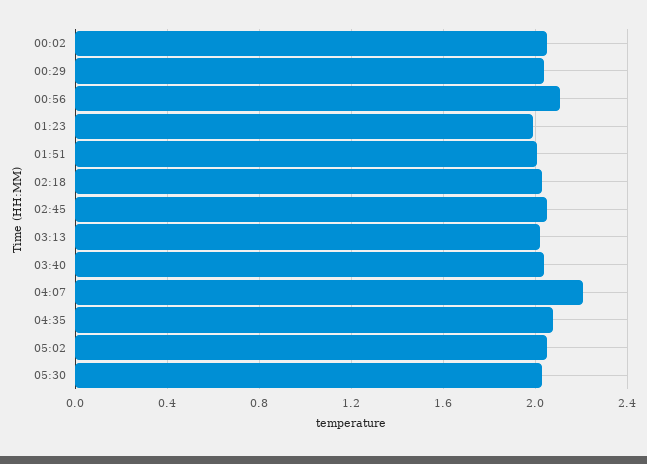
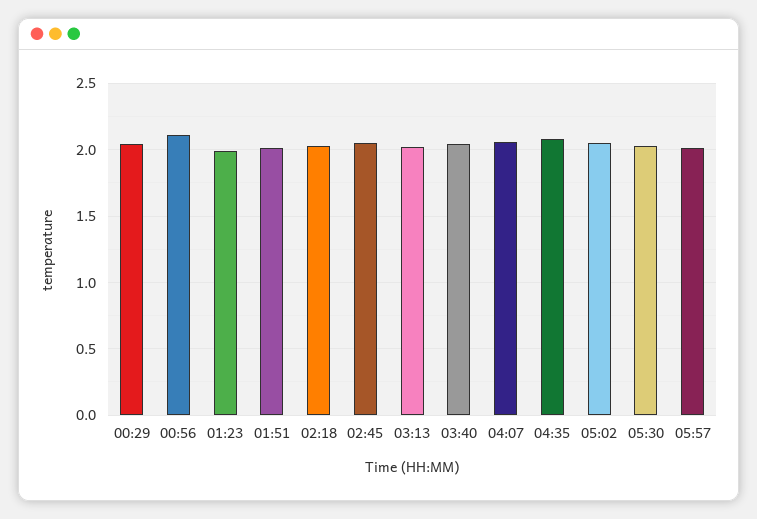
00:02: 2.05 -> none
04:07: 2.2 -> 2.05
05:57: none -> 2

